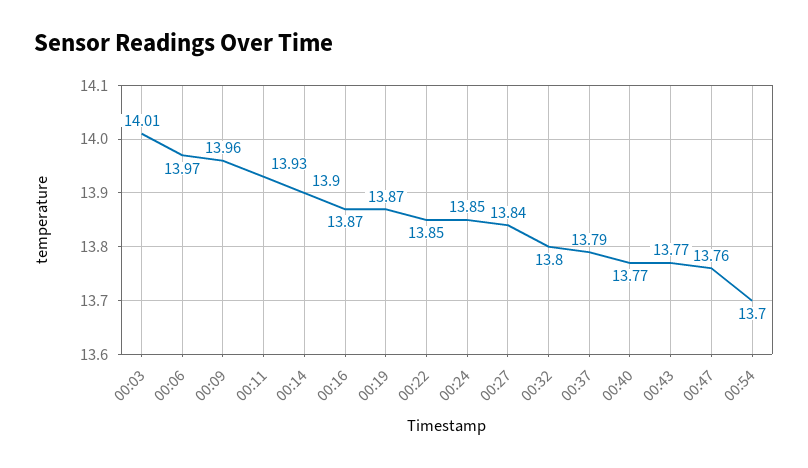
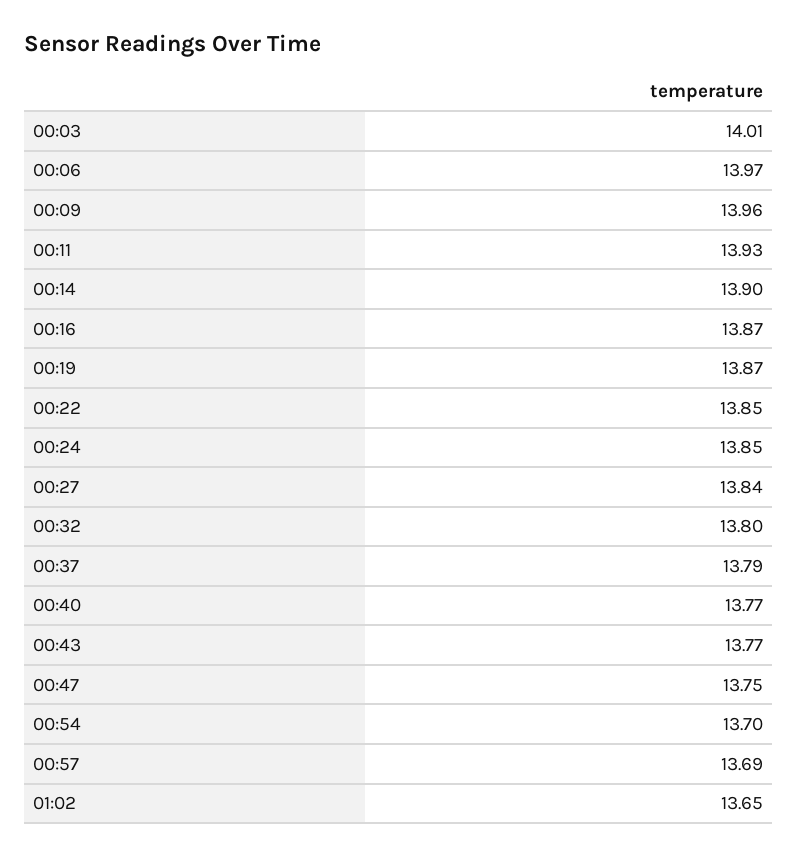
00:47: 13.76 -> 13.75
00:57: none -> 13.69
01:02: none -> 13.65

